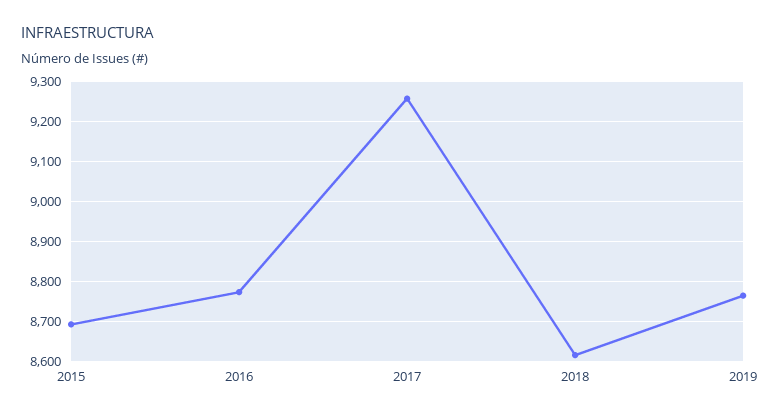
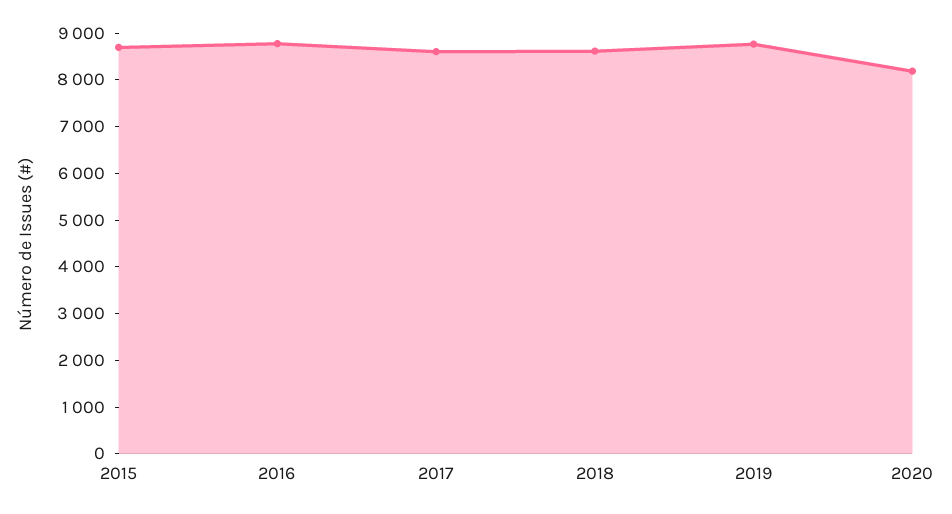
2017: 9260 -> 8600
2020: none -> 8200

